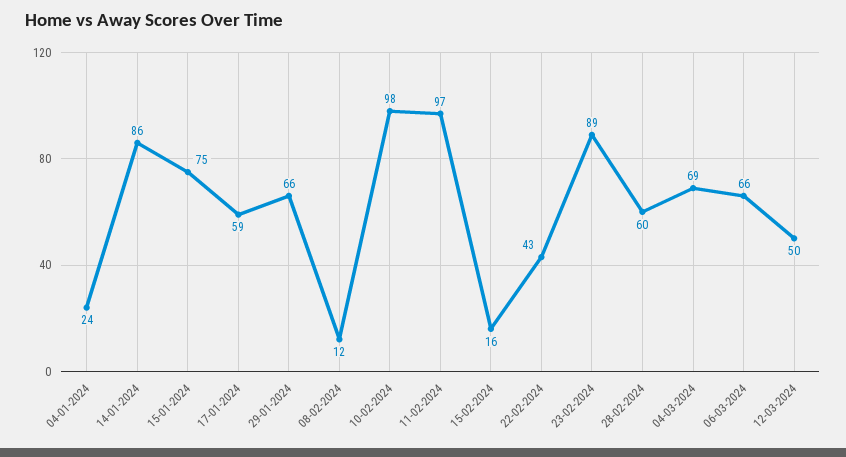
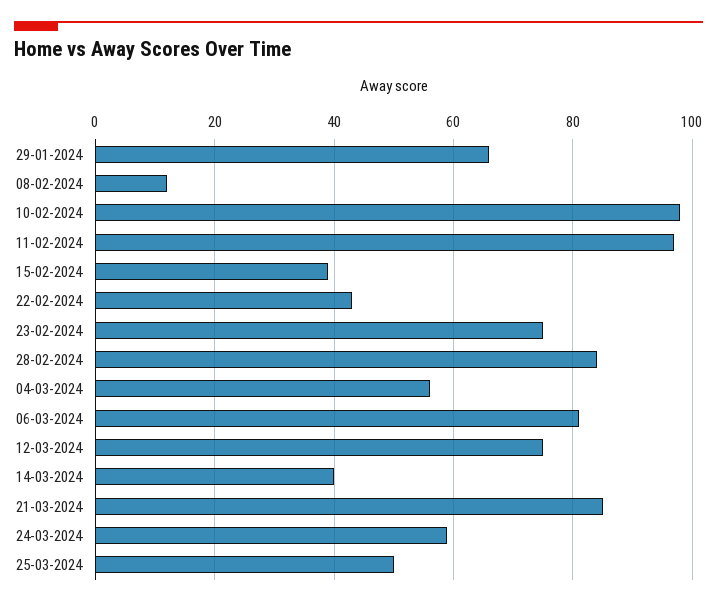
04-01-2024: 24 -> none
14-01-2024: 86 -> none
15-01-2024: 75 -> none
17-01-2024: 59 -> none
15-02-2024: 16 -> 40
23-02-2024: 89 -> 75
28-02-2024: 60 -> 85
04-03-2024: 69 -> 55
06-03-2024: 66 -> 80
12-03-2024: 50 -> 75
14-03-2024: none -> 40
21-03-2024: none -> 85
24-03-2024: none -> 60
25-03-2024: none -> 50

